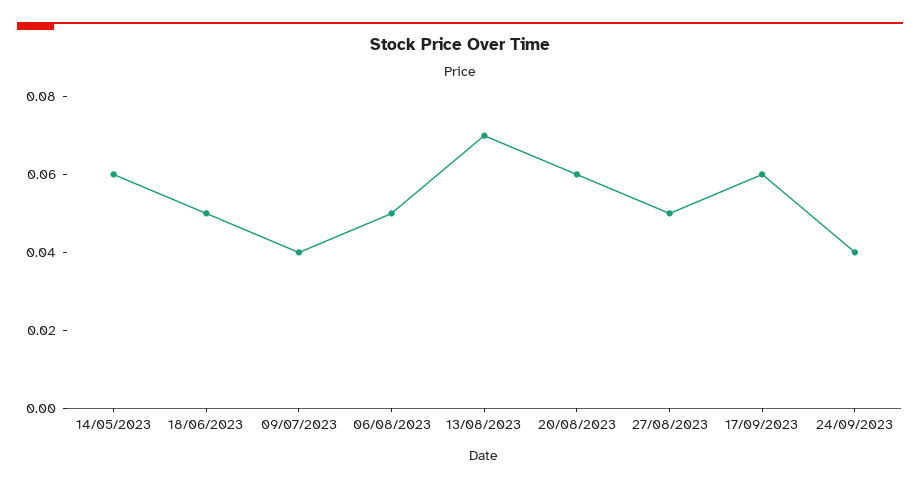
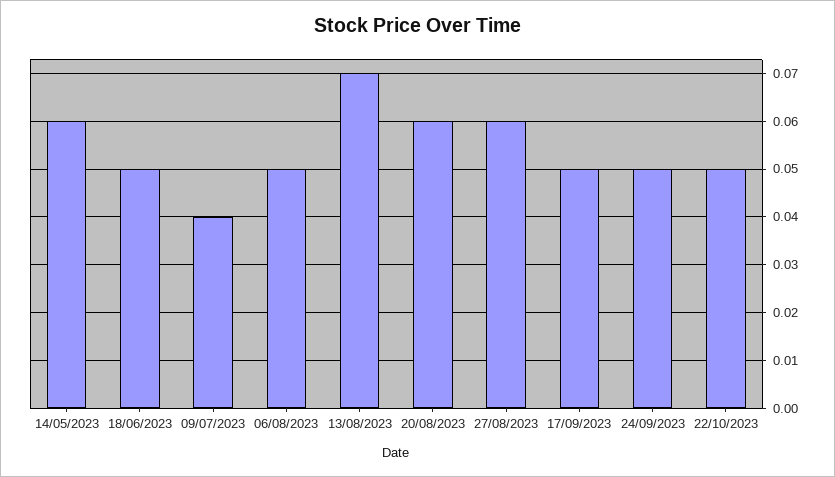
27/08/2023: 0.05 -> 0.06
17/09/2023: 0.06 -> 0.05
24/09/2023: 0.04 -> 0.05
22/10/2023: none -> 0.05

